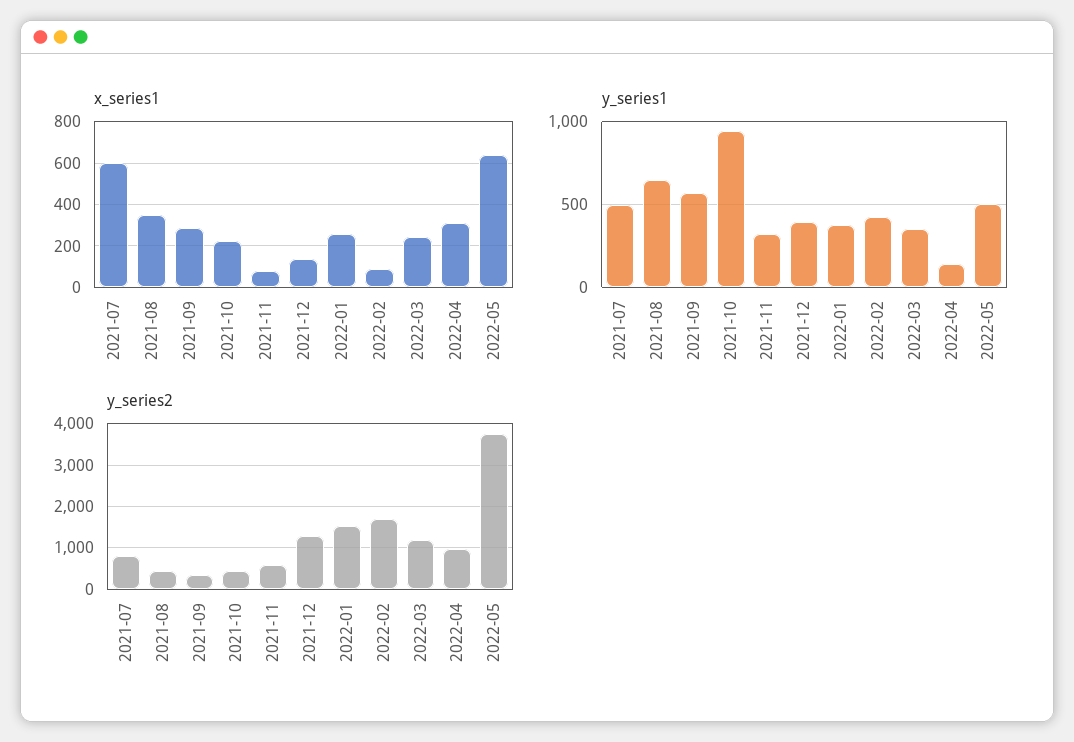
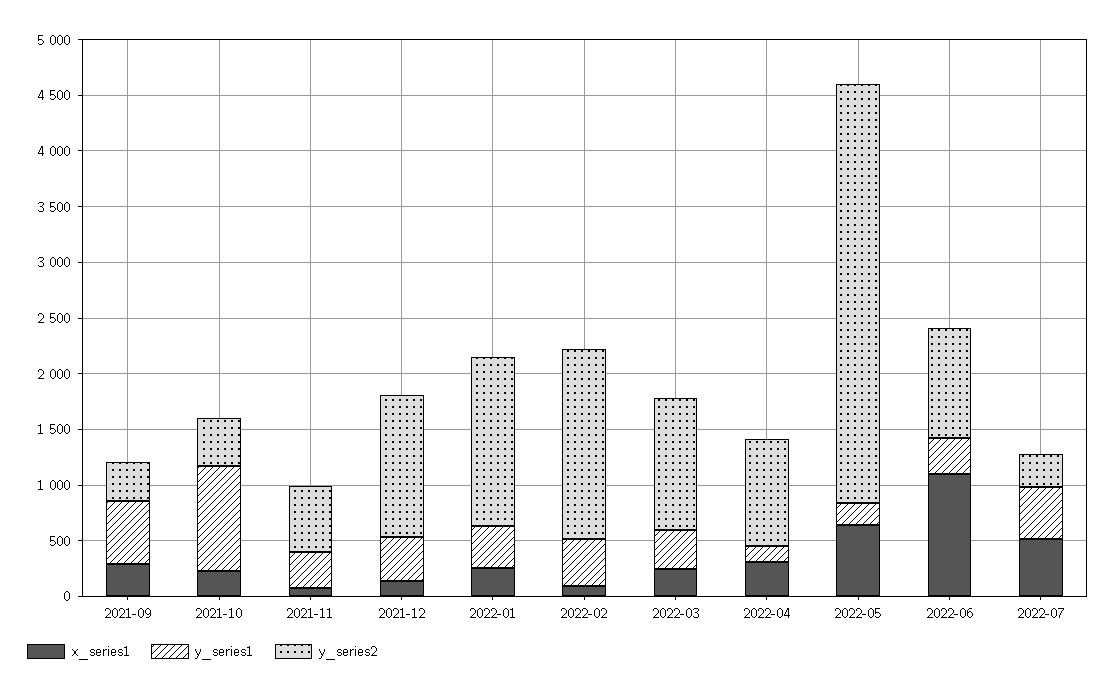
x_series1, 2021-07: 600 -> none
x_series1, 2021-08: 350 -> none
y_series1, 2021-07: 500 -> none
y_series1, 2021-08: 650 -> none
y_series1, 2022-05: 500 -> 200
y_series2, 2021-07: 800 -> none
y_series2, 2021-08: 400 -> none
x_series1, 2022-06: none -> 1100
y_series1, 2022-06: none -> 300
y_series2, 2022-06: none -> 1000
x_series1, 2022-07: none -> 500
y_series1, 2022-07: none -> 500
y_series2, 2022-07: none -> 300

